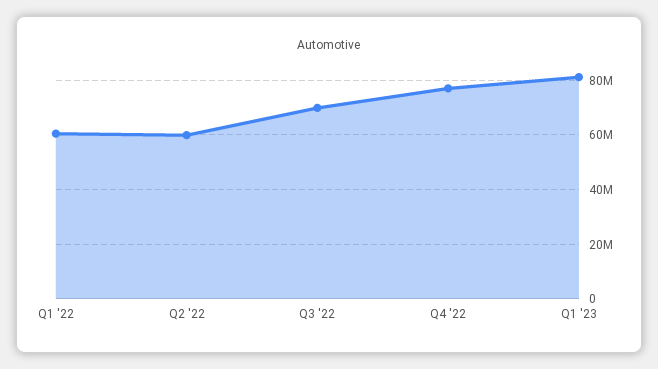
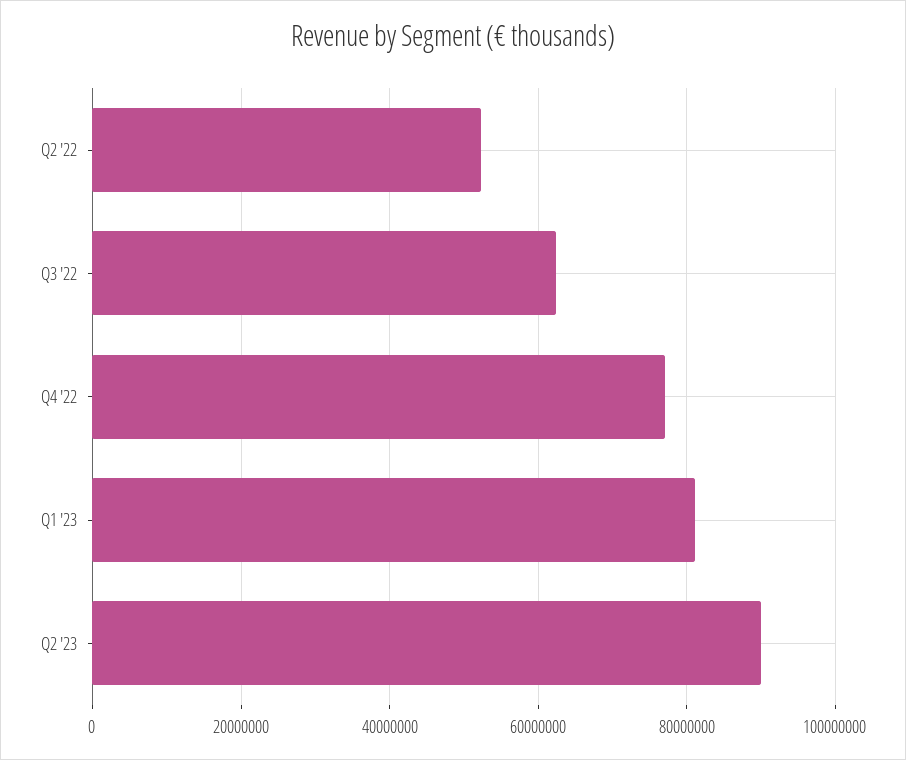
Q1 '22: 60000000 -> none
Q2 '22: 60000000 -> 52000000
Q3 '22: 70000000 -> 62000000
Q2 '23: none -> 90000000

